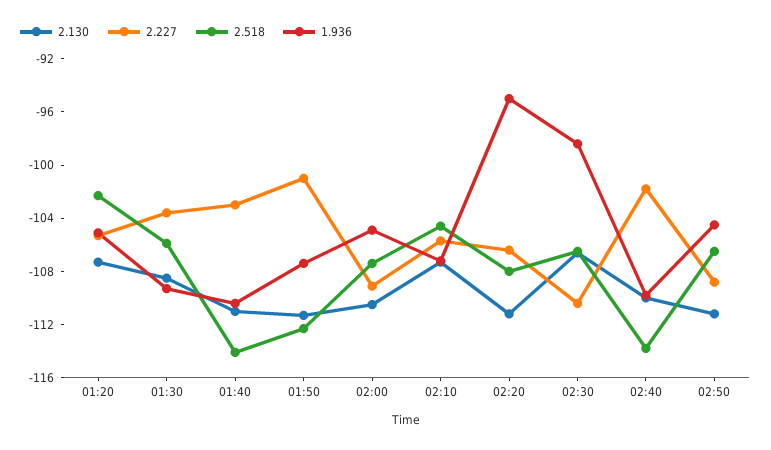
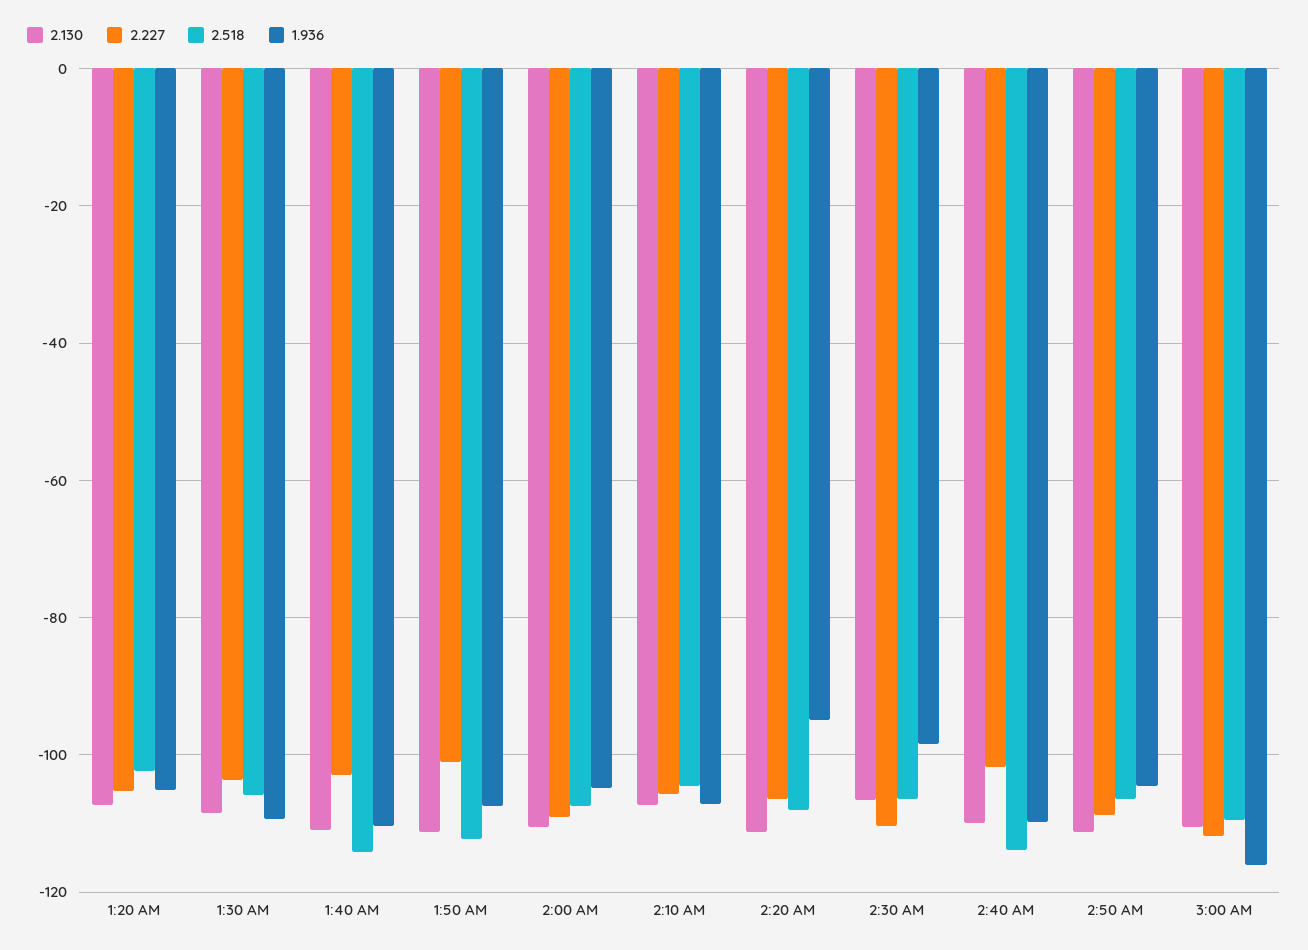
2.130, 3:00 AM: none -> -110
2.227, 3:00 AM: none -> -112
2.518, 3:00 AM: none -> -110
1.936, 3:00 AM: none -> -116

